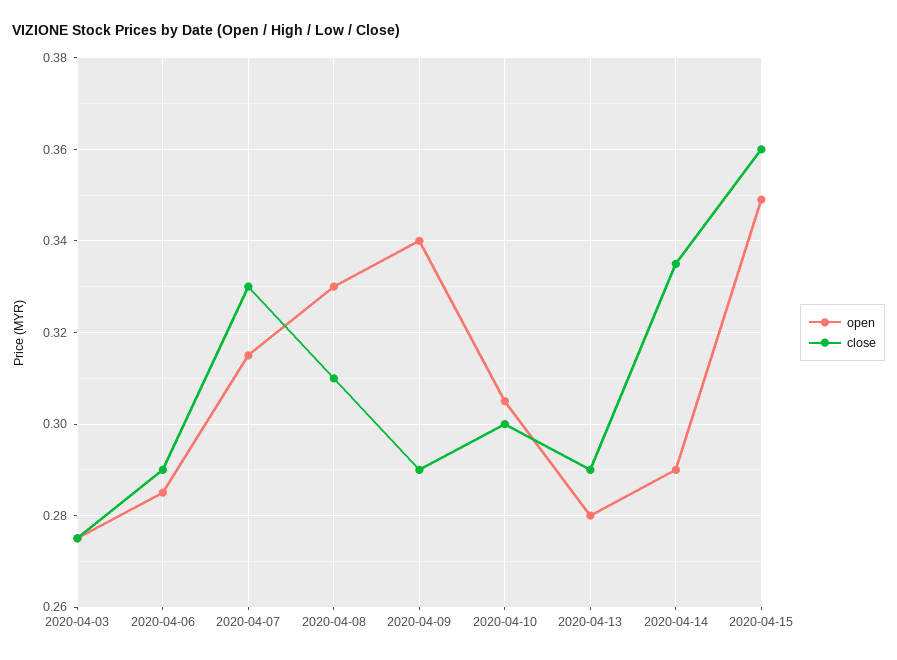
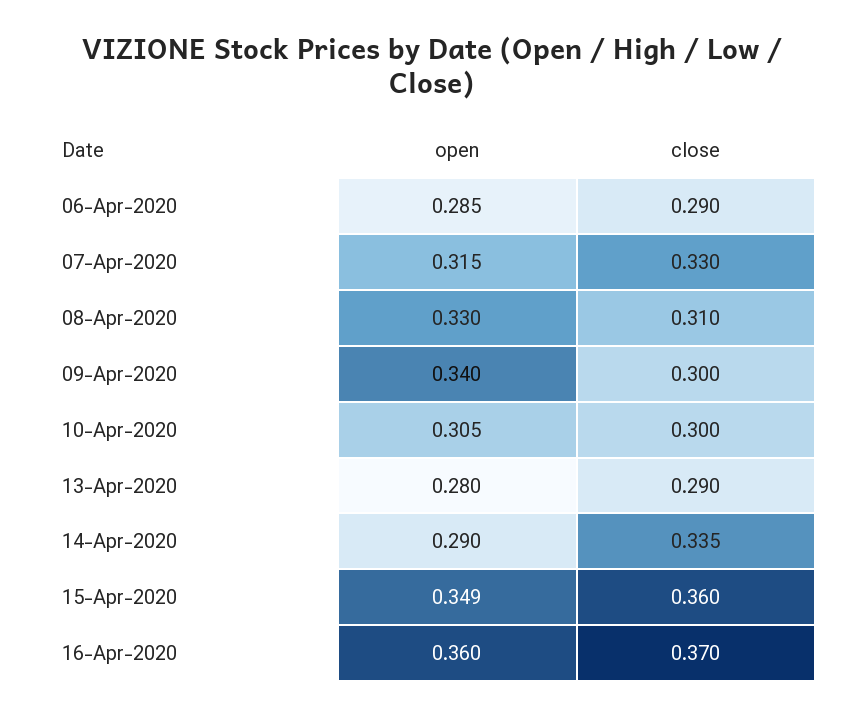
open, 2020-04-03: 0.275 -> none
close, 2020-04-03: 0.275 -> none
close, 2020-04-09: 0.29 -> 0.3
open, 16-Apr-2020: none -> 0.36
close, 16-Apr-2020: none -> 0.37

